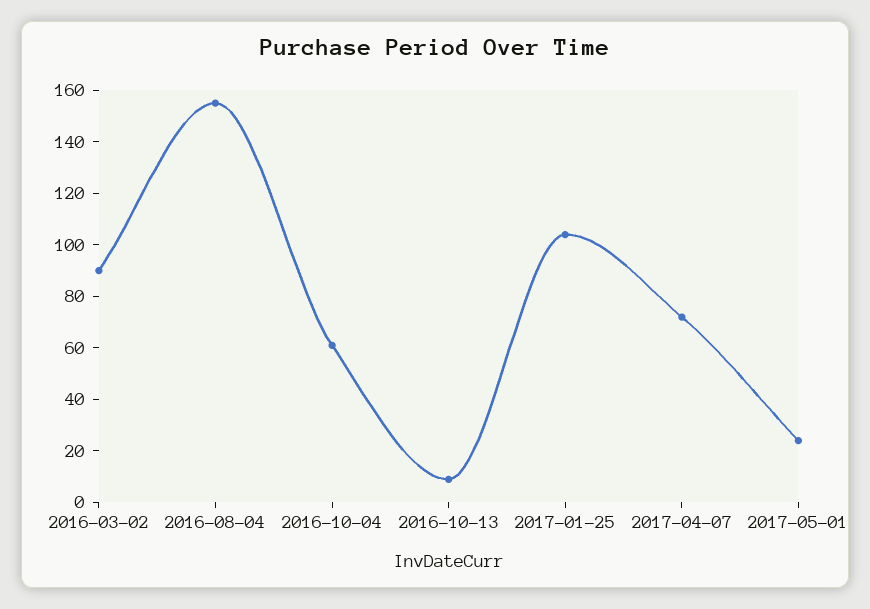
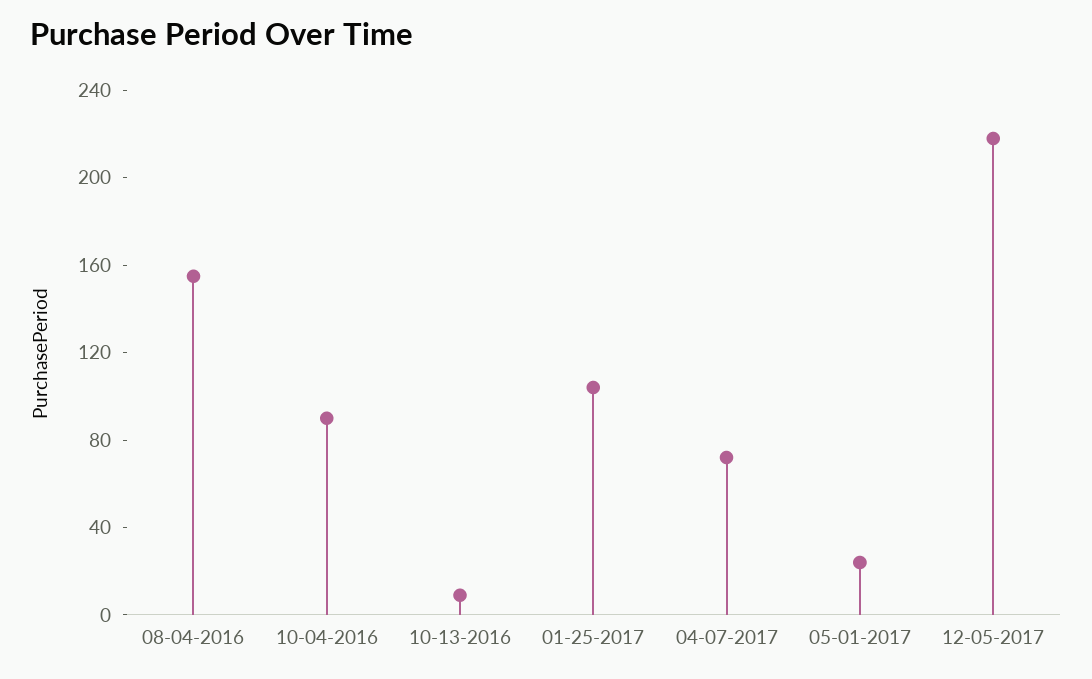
2016-03-02: 90 -> none
2016-10-04: 60 -> 90
12-05-2017: none -> 220

